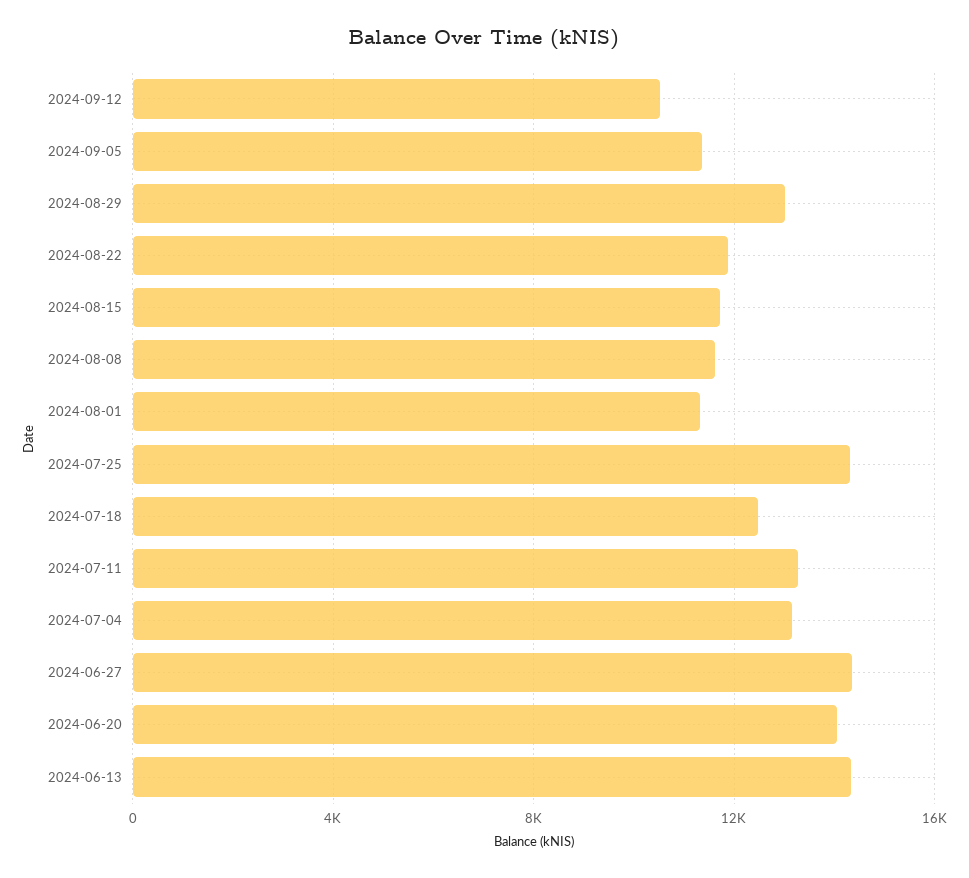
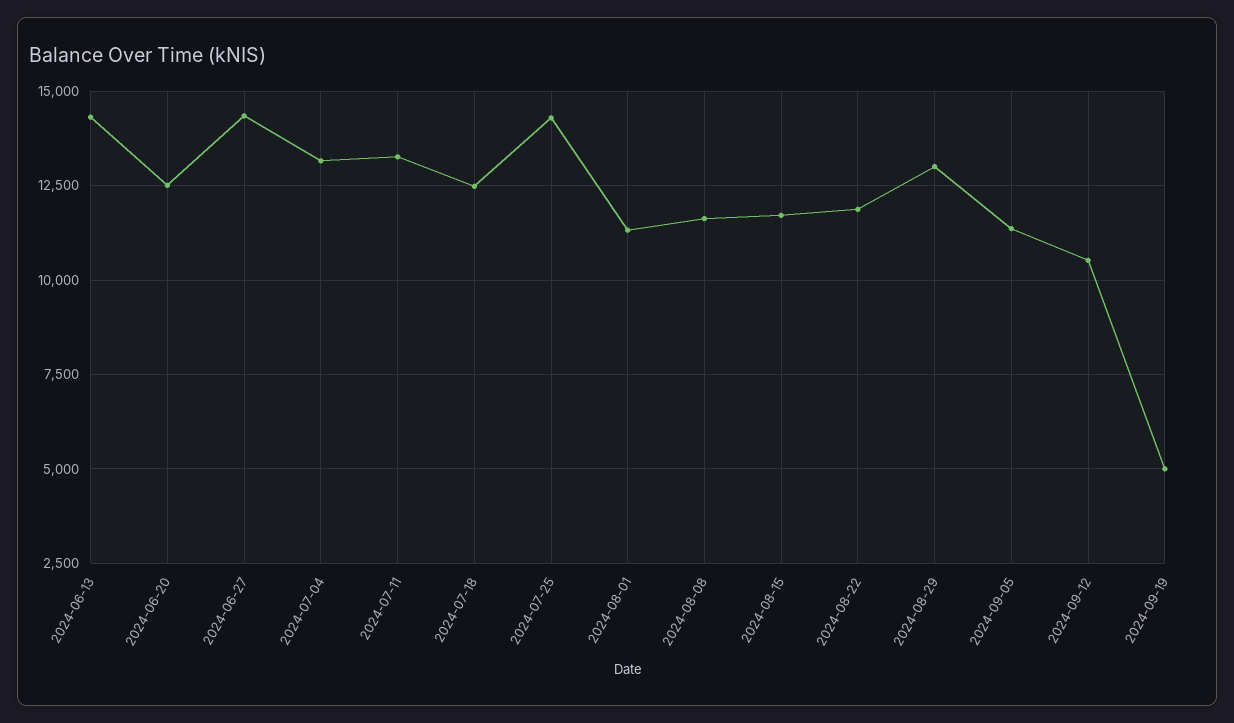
2024-06-20: 14000 -> 12500
2024-09-19: none -> 5000

